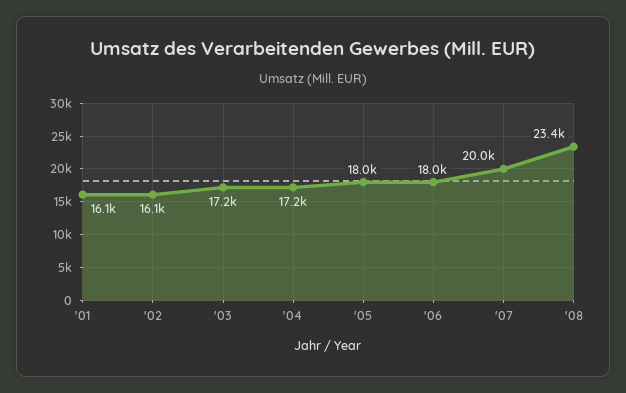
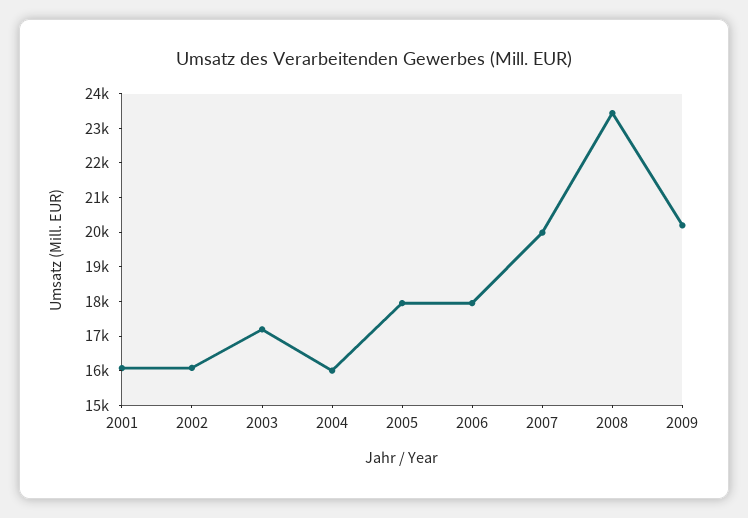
'04: 17200 -> 16000
2009: none -> 20250

